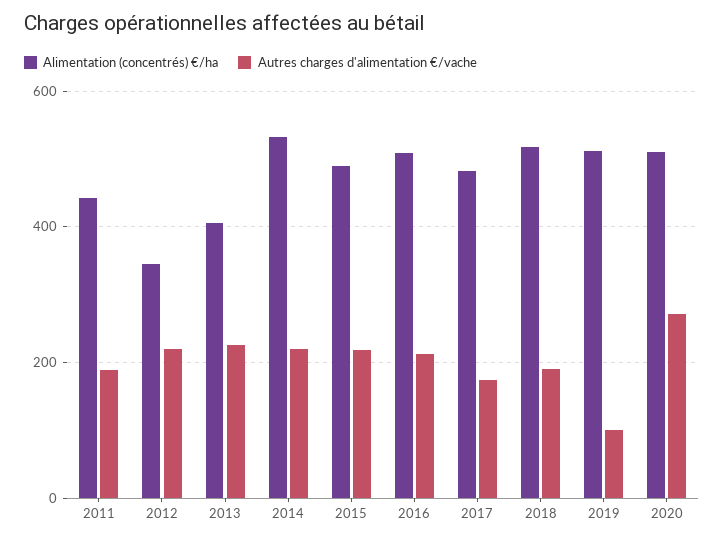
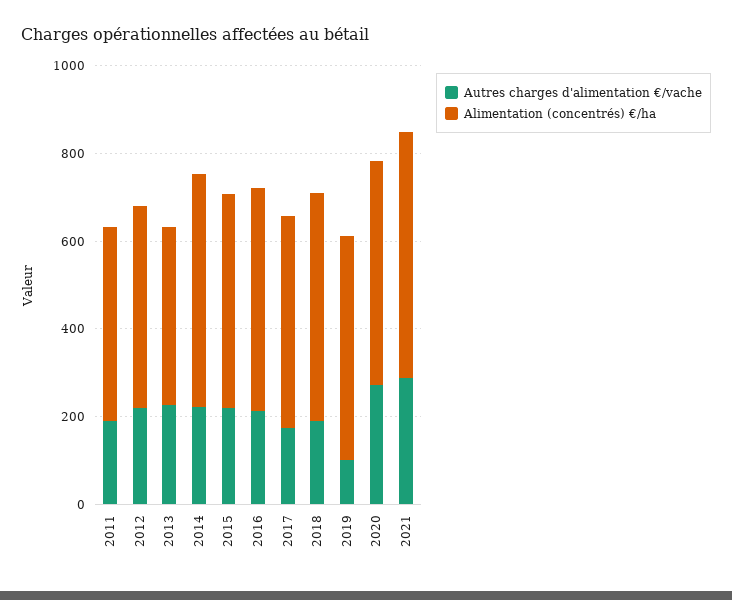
Alimentation (concentrés) €/ha, 2012: 340 -> 450
Autres charges d'alimentation €/vache, 2021: none -> 300
Alimentation (concentrés) €/ha, 2021: none -> 550

